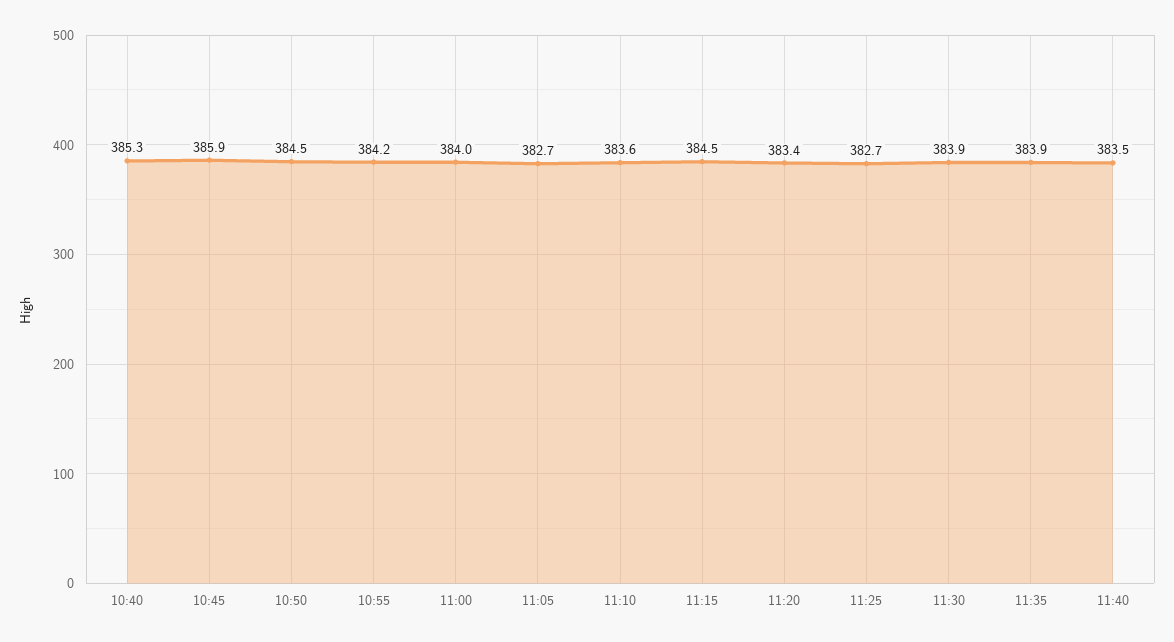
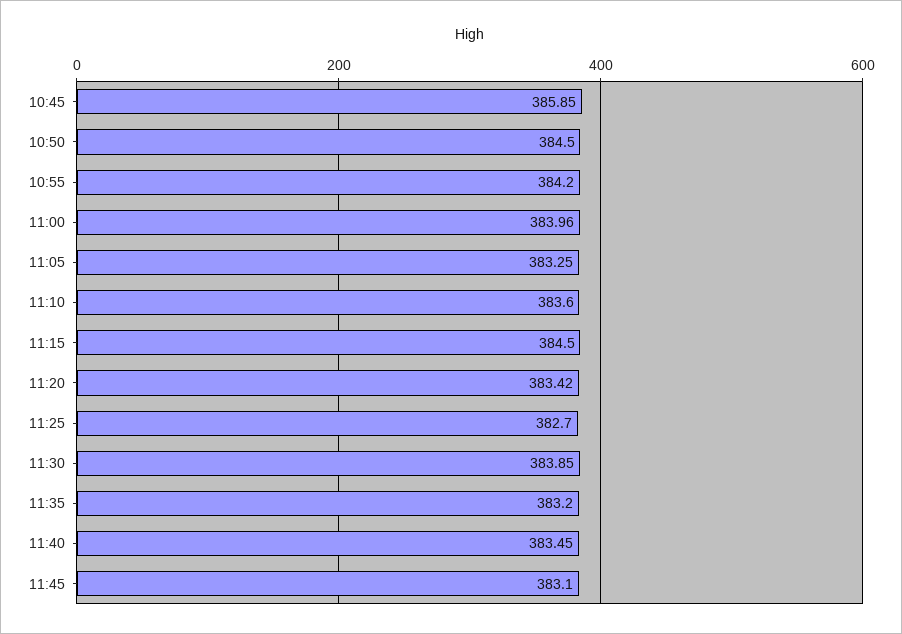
10:40: 385.3 -> none
11:05: 382.7 -> 383.25
11:35: 383.9 -> 383.2
11:45: none -> 383.1

